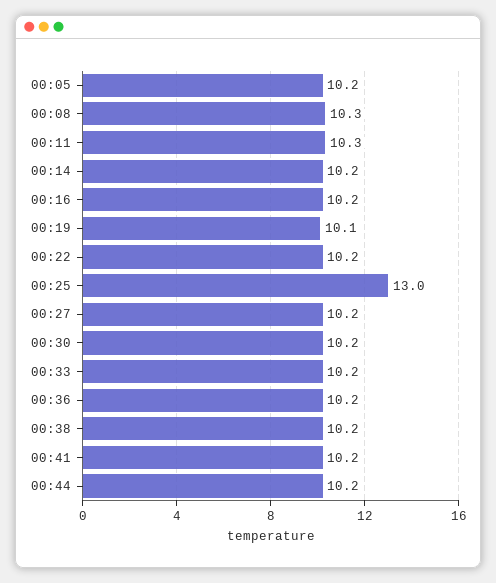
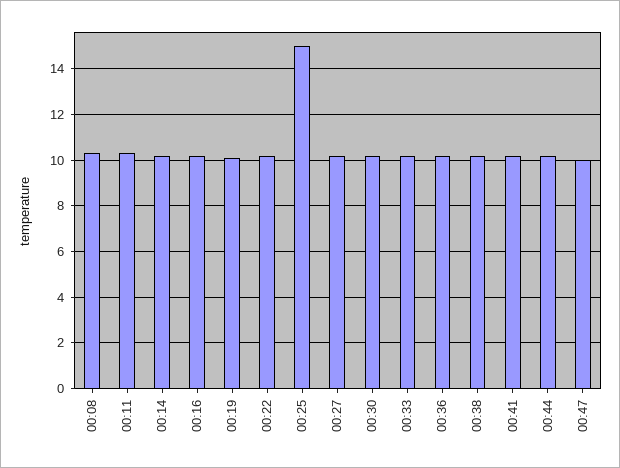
00:05: 10.2 -> none
00:25: 13 -> 15
00:47: none -> 10

